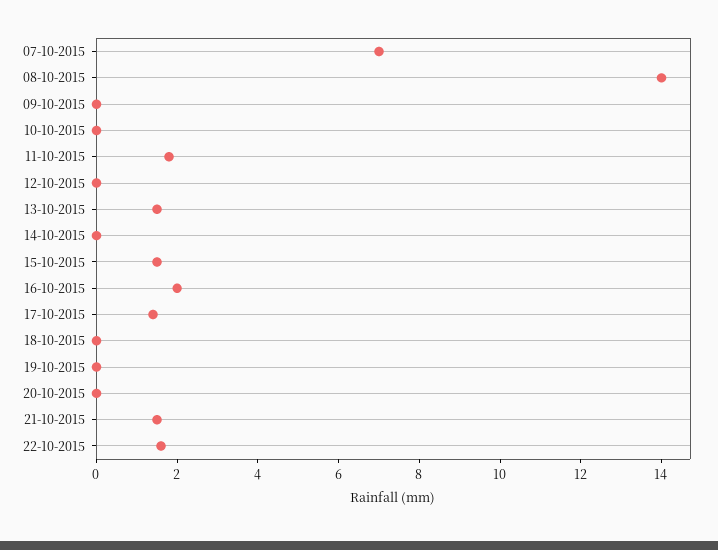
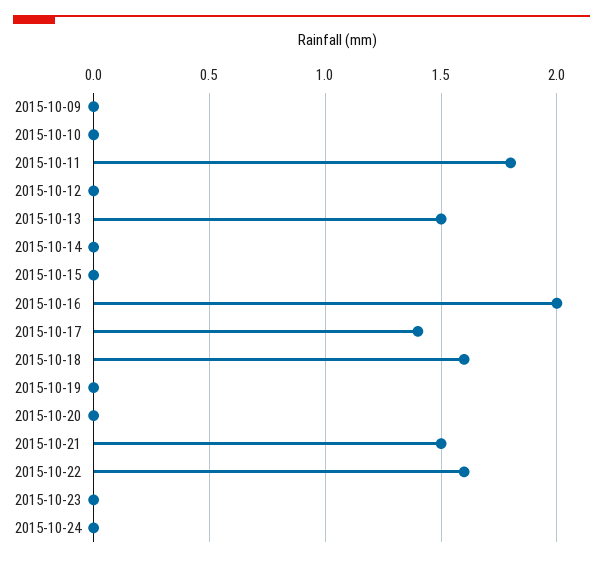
07-10-2015: 7 -> none
08-10-2015: 14 -> none
15-10-2015: 1.5 -> 0
18-10-2015: 0 -> 1.6
2015-10-23: none -> 0
2015-10-24: none -> 0

